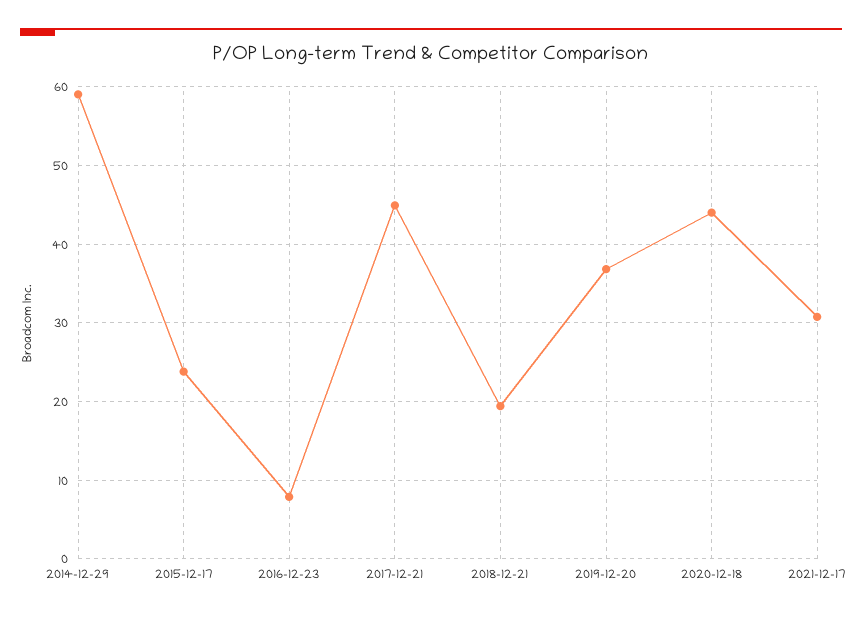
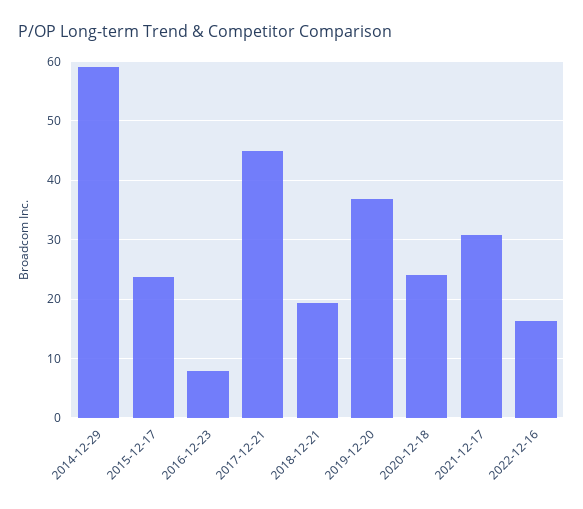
2020-12-18: 44 -> 24
2022-12-16: none -> 16

